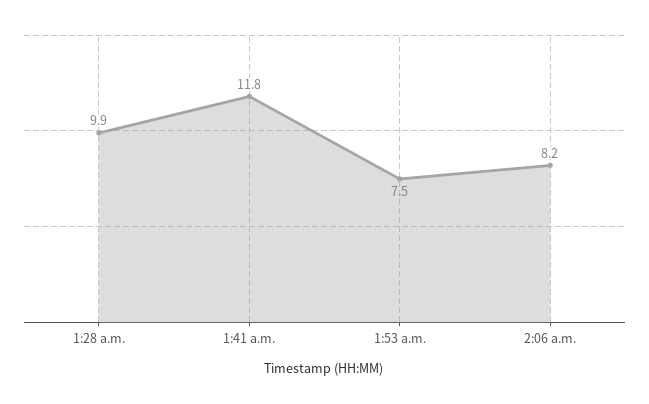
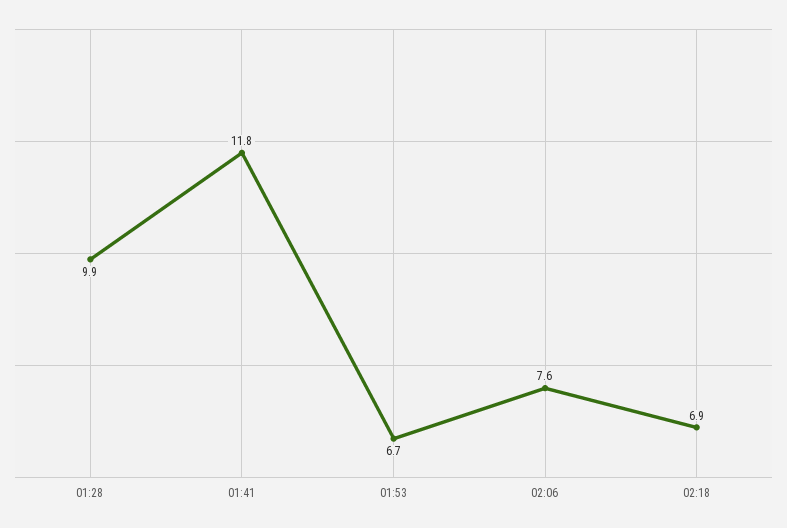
1:53 a.m.: 7.5 -> 6.7
2:06 a.m.: 8.2 -> 7.6
02:18: none -> 6.9

